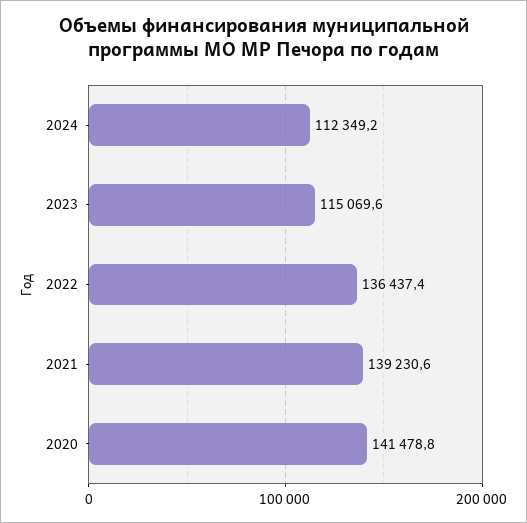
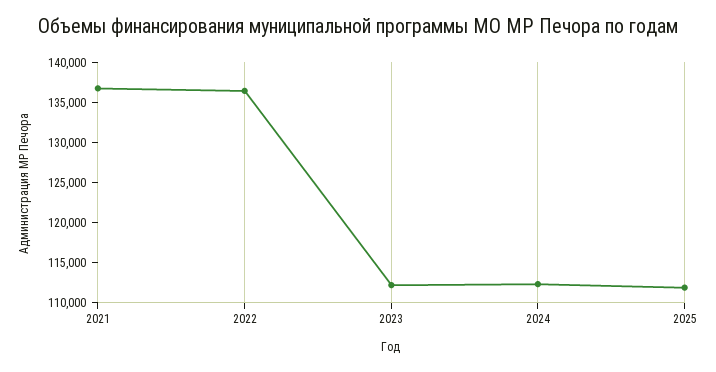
2023: 115069.6 -> 112000
2021: 139230.6 -> 137000
2020: 141478.8 -> none
2025: none -> 112000

